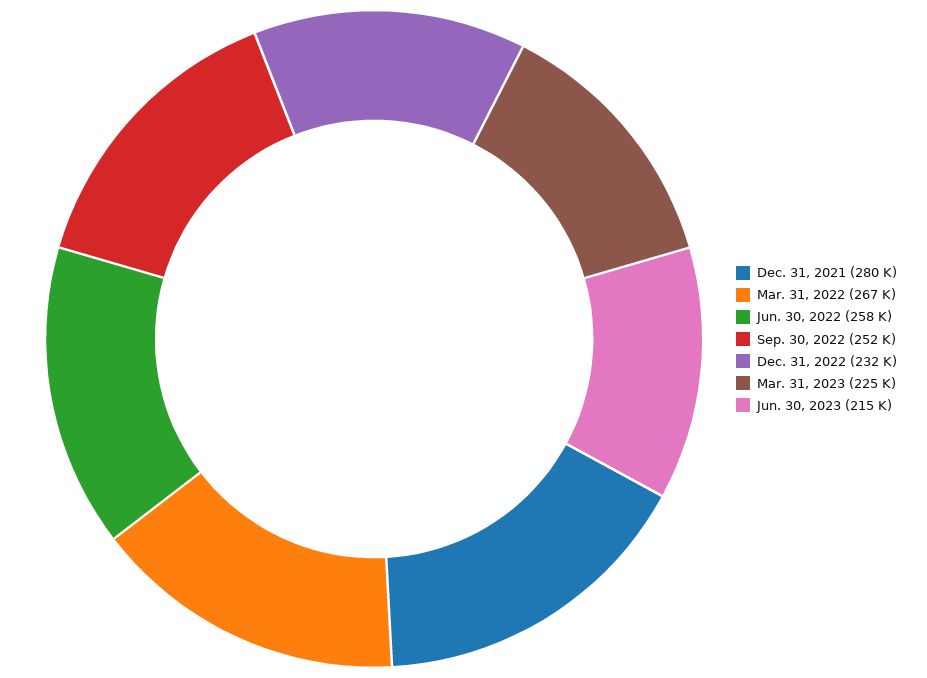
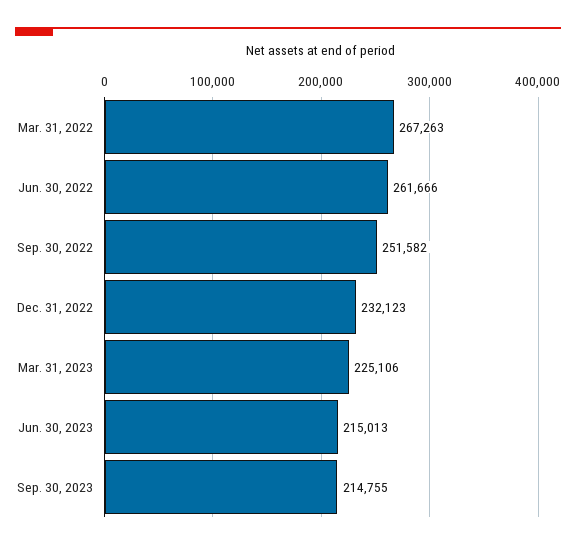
Dec. 31, 2021: 280000 -> none
Jun. 30, 2022: 258000 -> 261666
Sep. 30, 2023: none -> 214755

